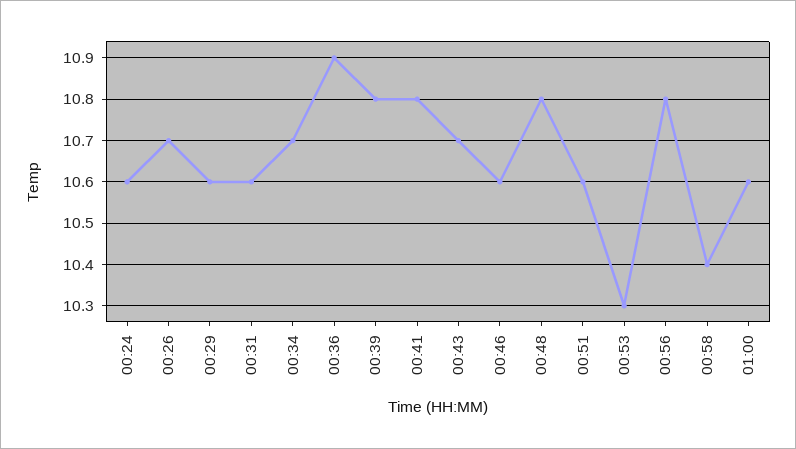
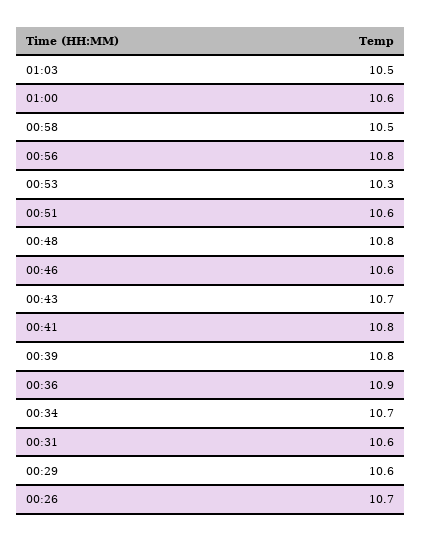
00:24: 10.6 -> none
00:58: 10.4 -> 10.5
01:03: none -> 10.5

